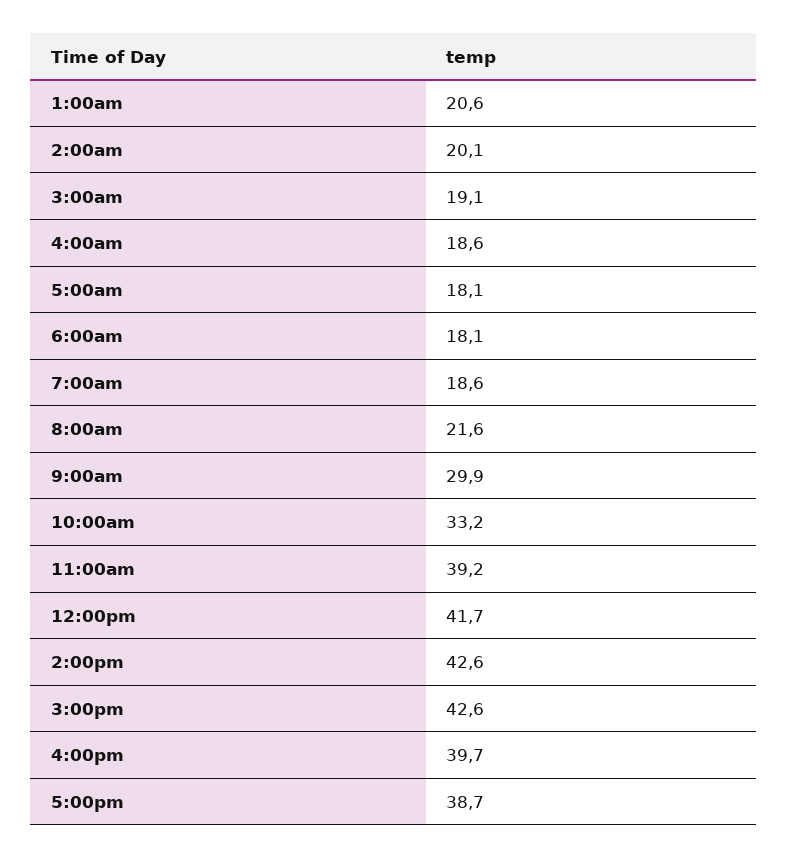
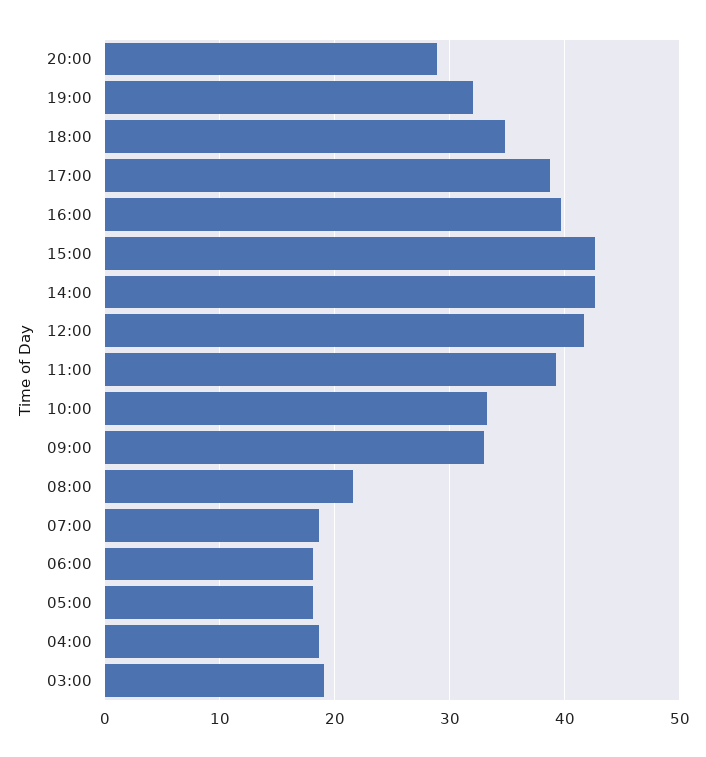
1:00am: 20.6 -> none
2:00am: 20.1 -> none
9:00am: 29.9 -> 33
20:00: none -> 29
19:00: none -> 32
18:00: none -> 35

